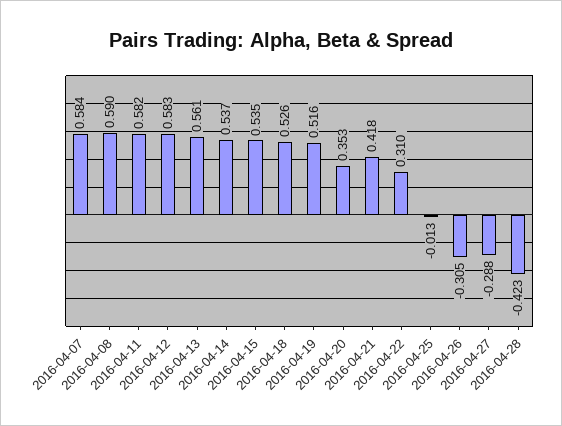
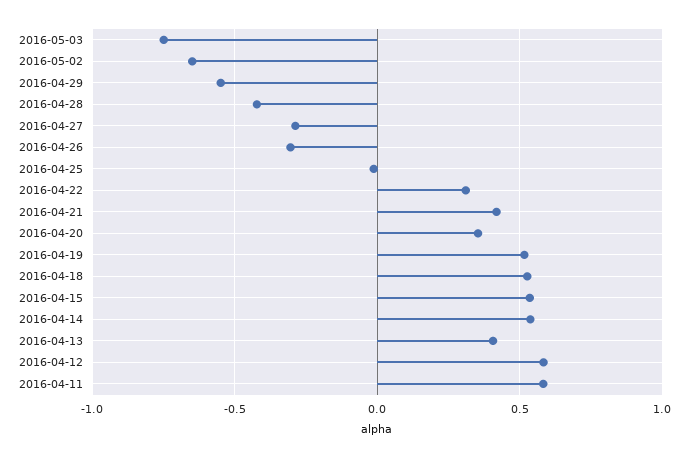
2016-04-07: 0.584 -> none
2016-04-08: 0.59 -> none
2016-04-13: 0.561 -> 0.4
2016-05-03: none -> -0.75
2016-05-02: none -> -0.65
2016-04-29: none -> -0.55

